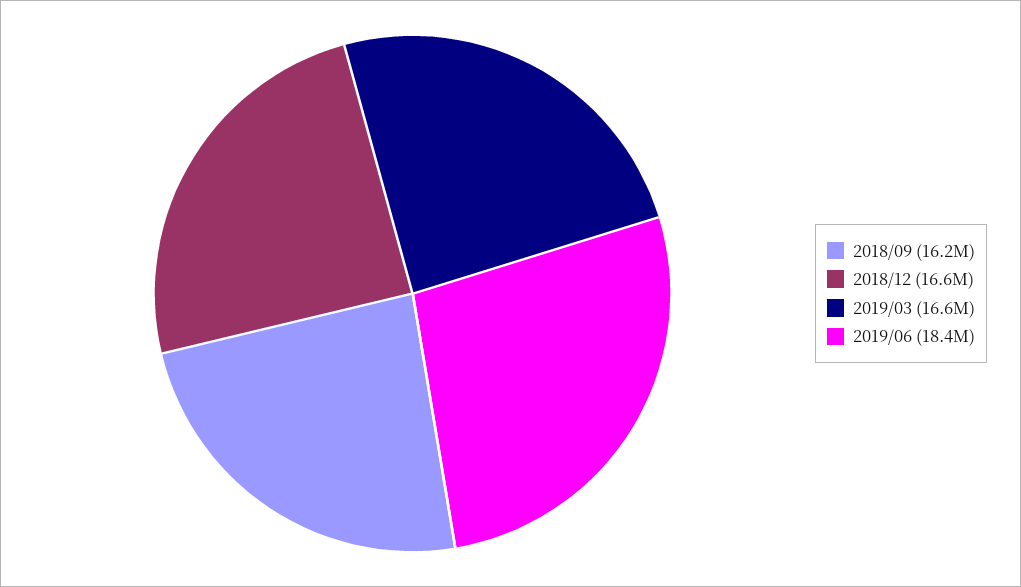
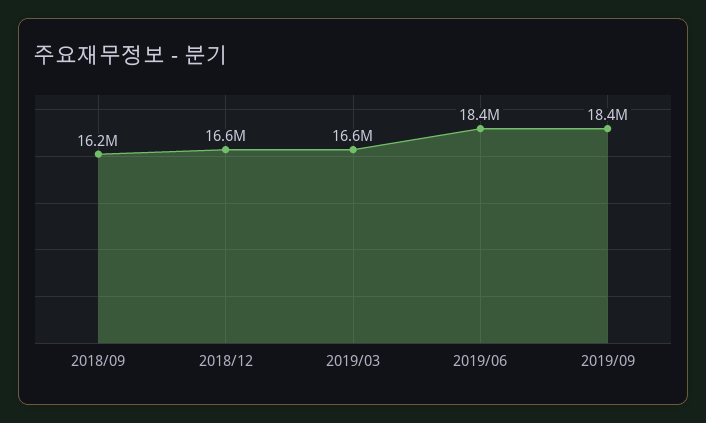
2019/09: none -> 18400000

